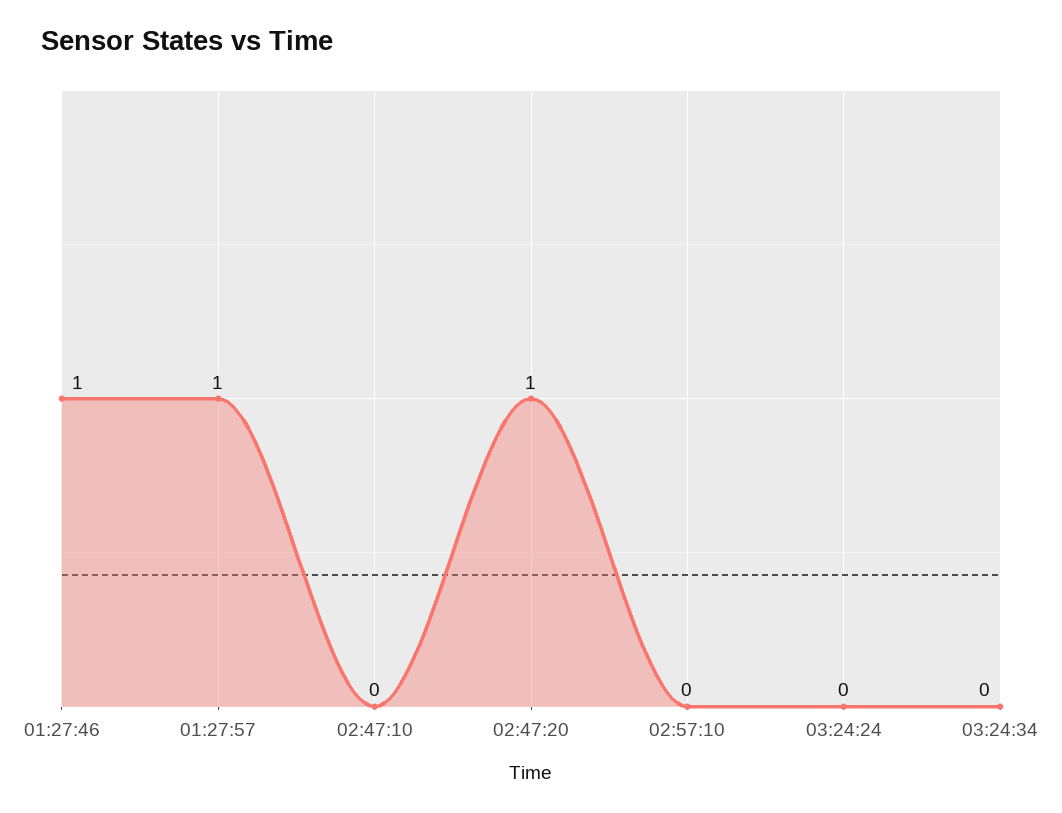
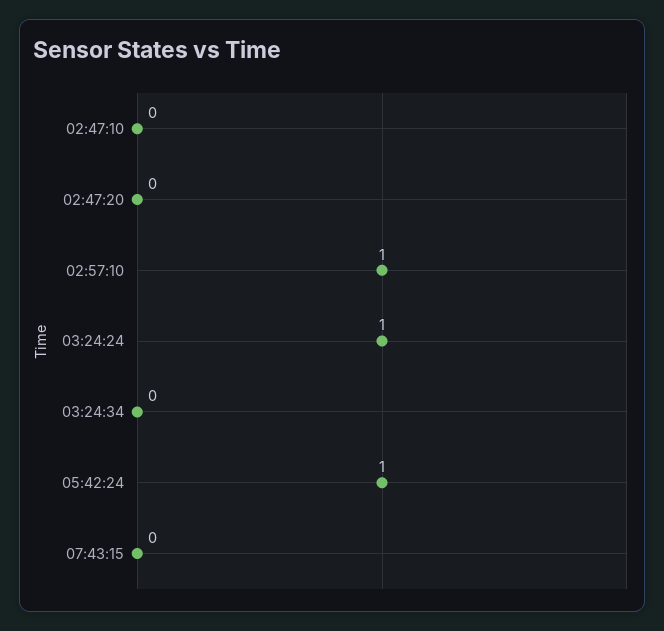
01:27:46: 1 -> none
01:27:57: 1 -> none
02:47:20: 1 -> 0
02:57:10: 0 -> 1
03:24:24: 0 -> 1
05:42:24: none -> 1
07:43:15: none -> 0

